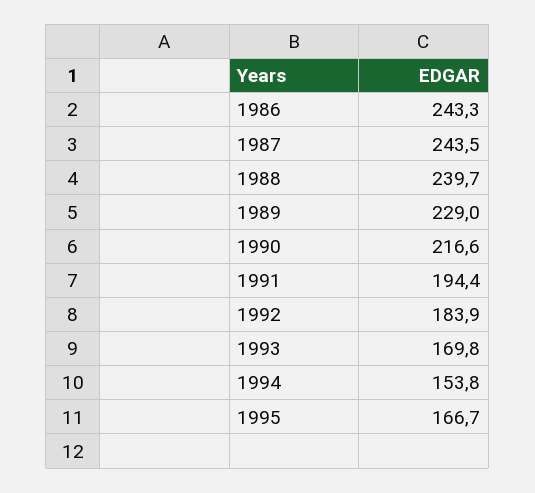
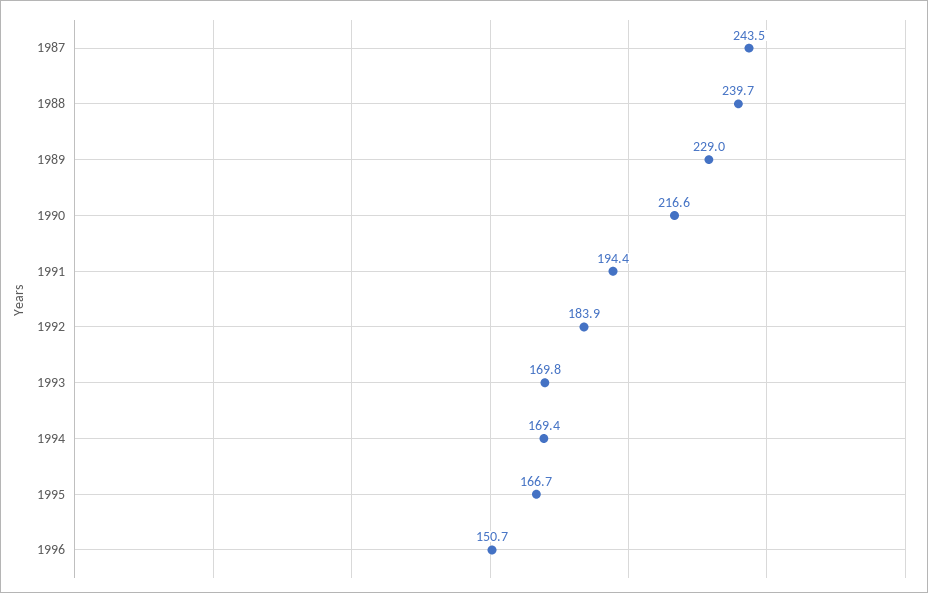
1986: 243.3 -> none
1994: 153.8 -> 169.4
1996: none -> 150.7

